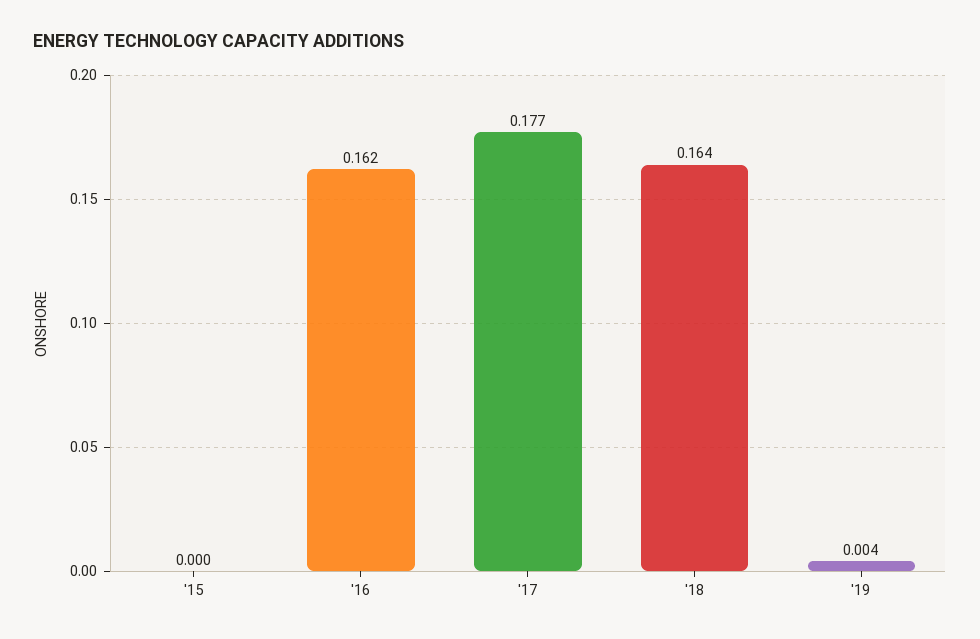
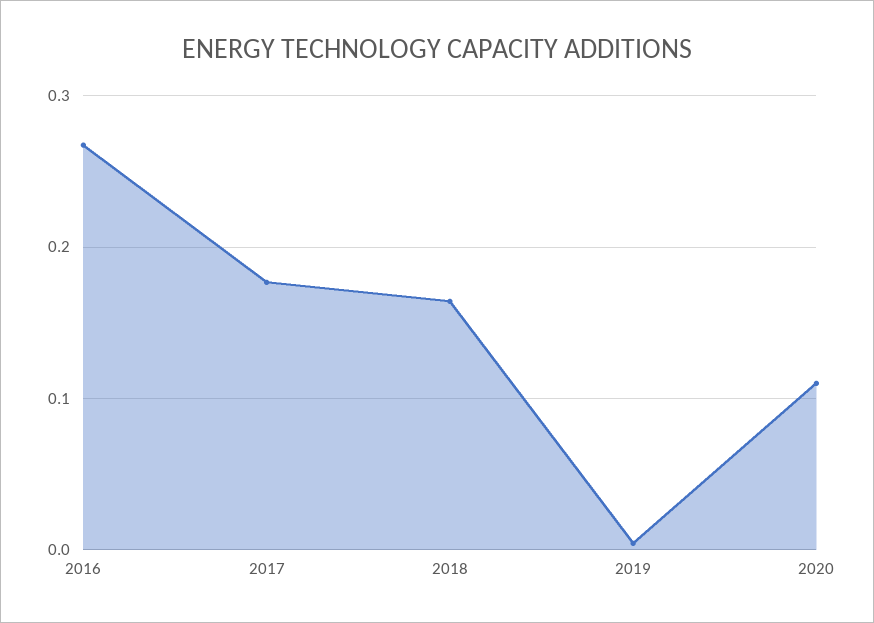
'15: 0 -> none
'16: 0.162 -> 0.27
2020: none -> 0.11

